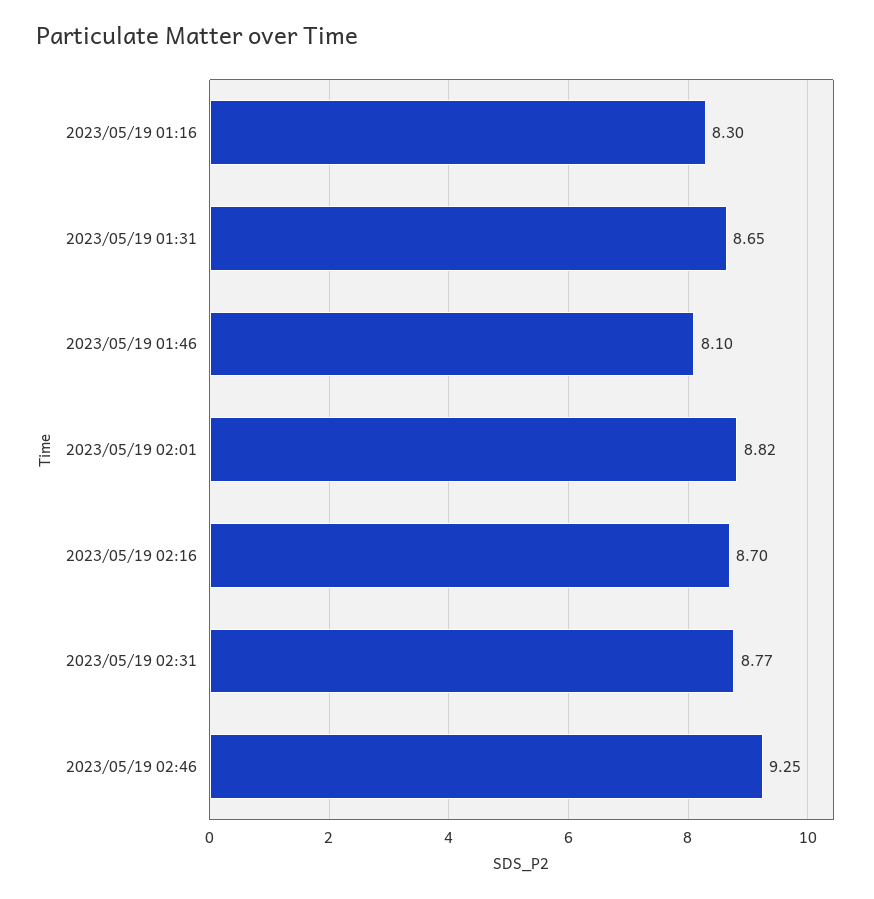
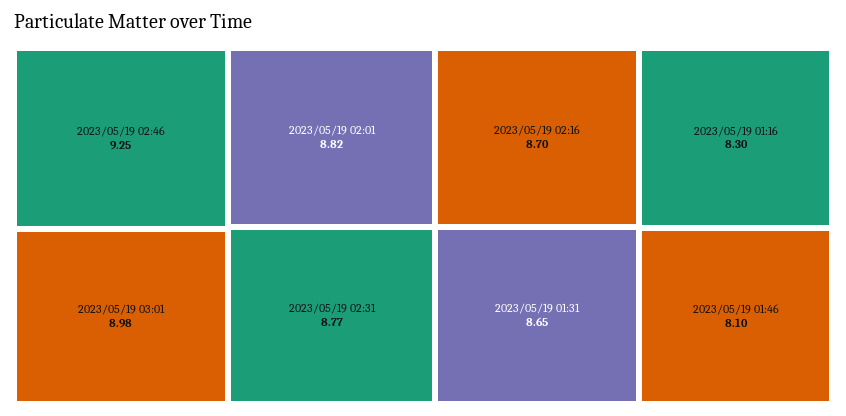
2023/05/19 03:01: none -> 8.98

